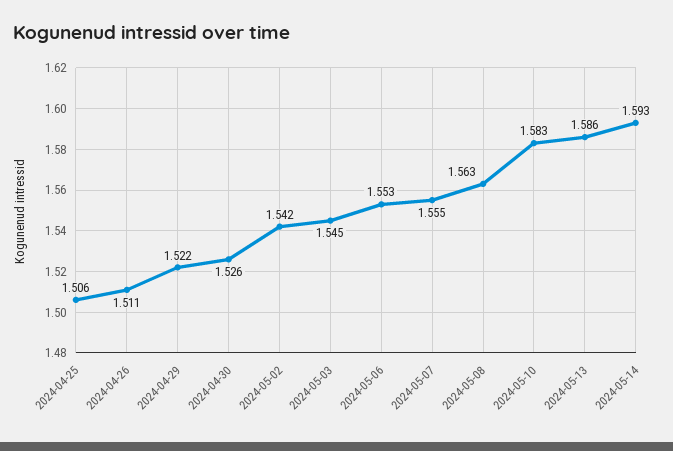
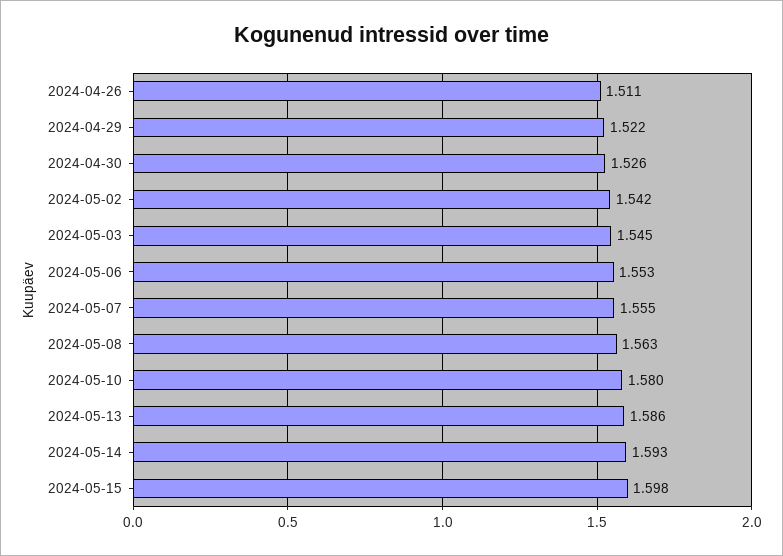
2024-04-25: 1.506 -> none
2024-05-10: 1.583 -> 1.58
2024-05-15: none -> 1.598

